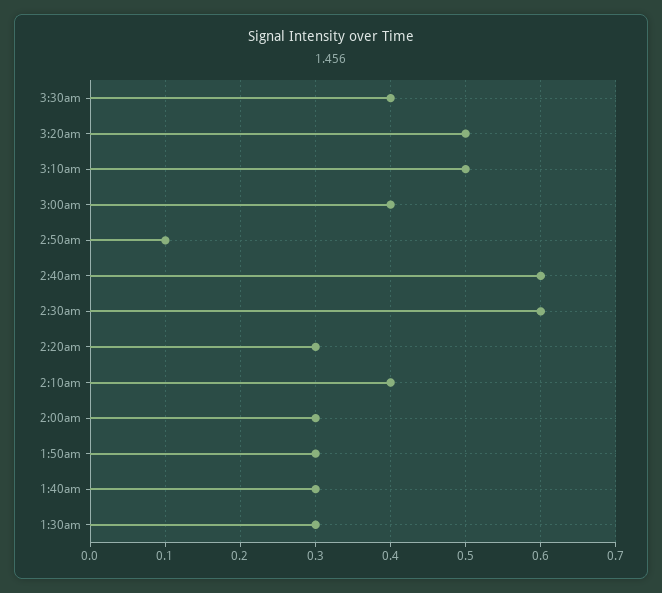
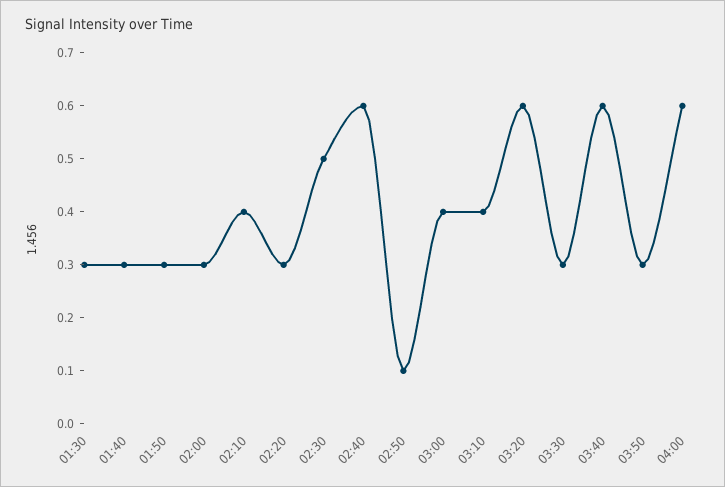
3:30am: 0.4 -> 0.3
3:20am: 0.5 -> 0.6
3:10am: 0.5 -> 0.4
2:30am: 0.6 -> 0.5
03:40: none -> 0.6
03:50: none -> 0.3
04:00: none -> 0.6

